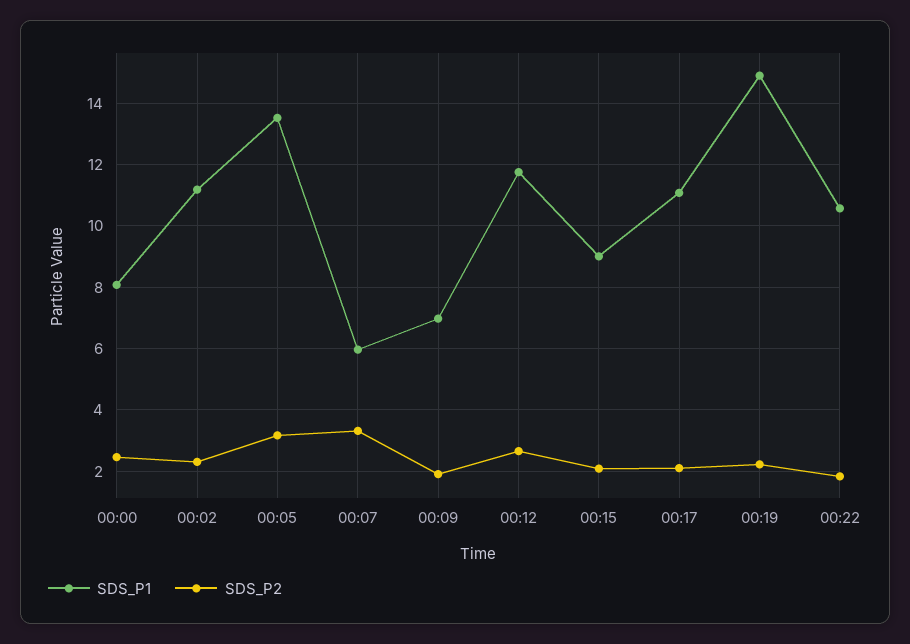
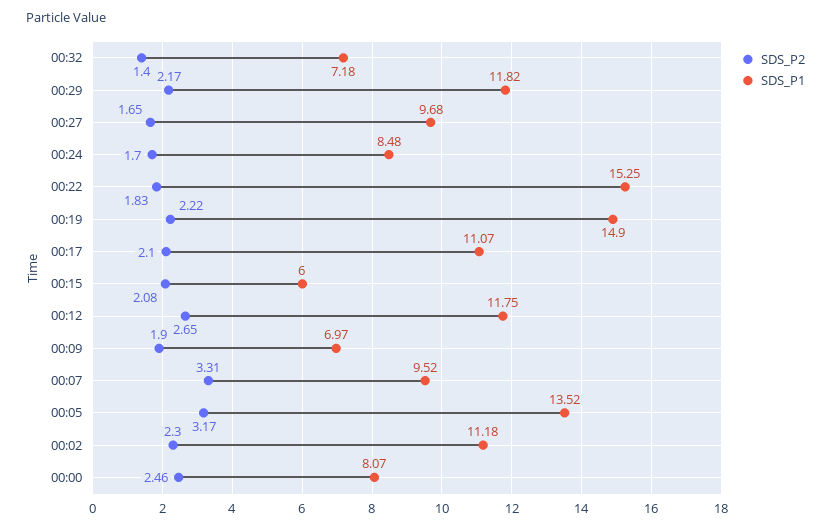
SDS_P1, 00:07: 6 -> 9.52
SDS_P1, 00:15: 9 -> 6
SDS_P1, 00:22: 10.6 -> 15.25
SDS_P2, 00:32: none -> 1.4
SDS_P1, 00:32: none -> 7.18
SDS_P2, 00:29: none -> 2.17
SDS_P1, 00:29: none -> 11.82
SDS_P2, 00:27: none -> 1.65
SDS_P1, 00:27: none -> 9.68
SDS_P2, 00:24: none -> 1.7
SDS_P1, 00:24: none -> 8.48

